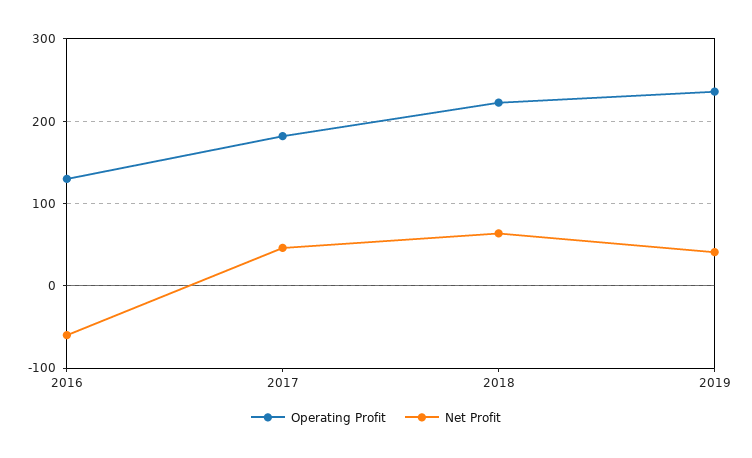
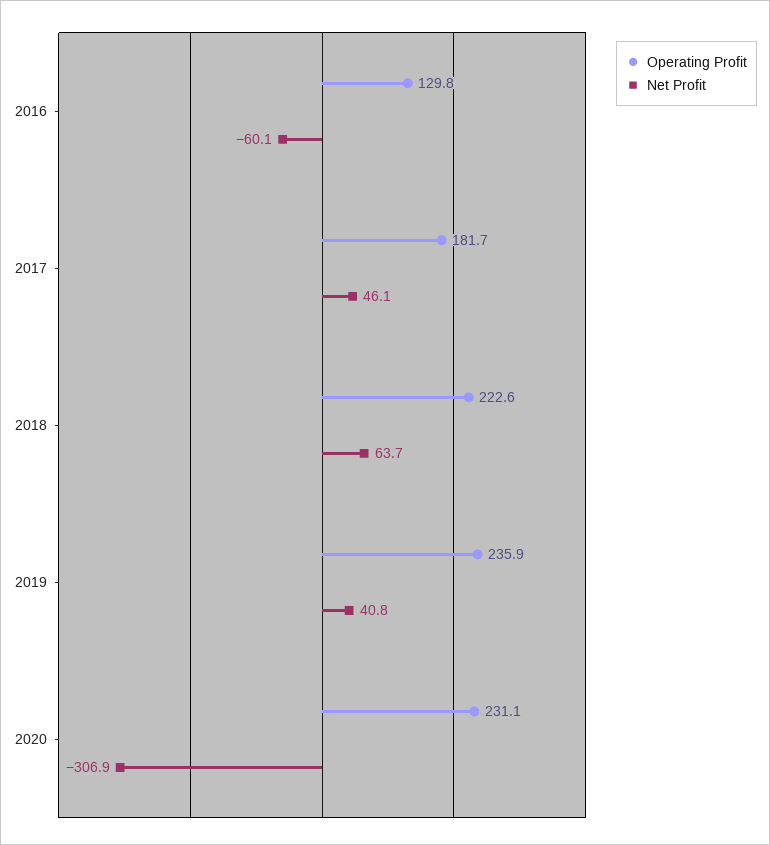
Operating Profit, 2020: none -> 231.1
Net Profit, 2020: none -> -306.9

